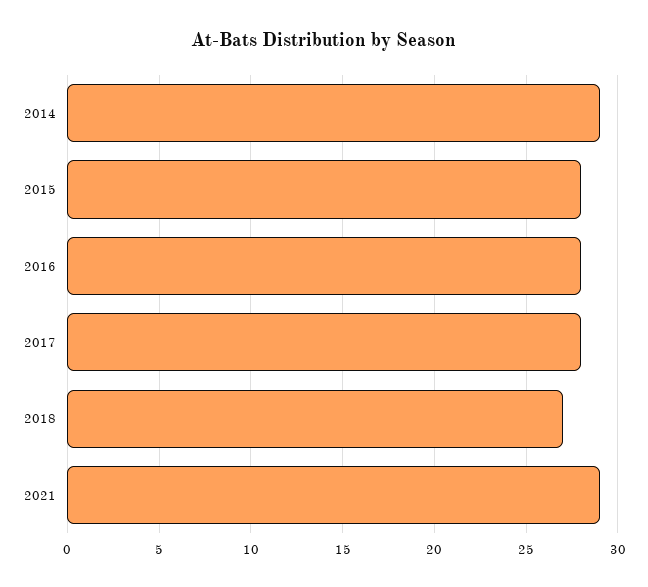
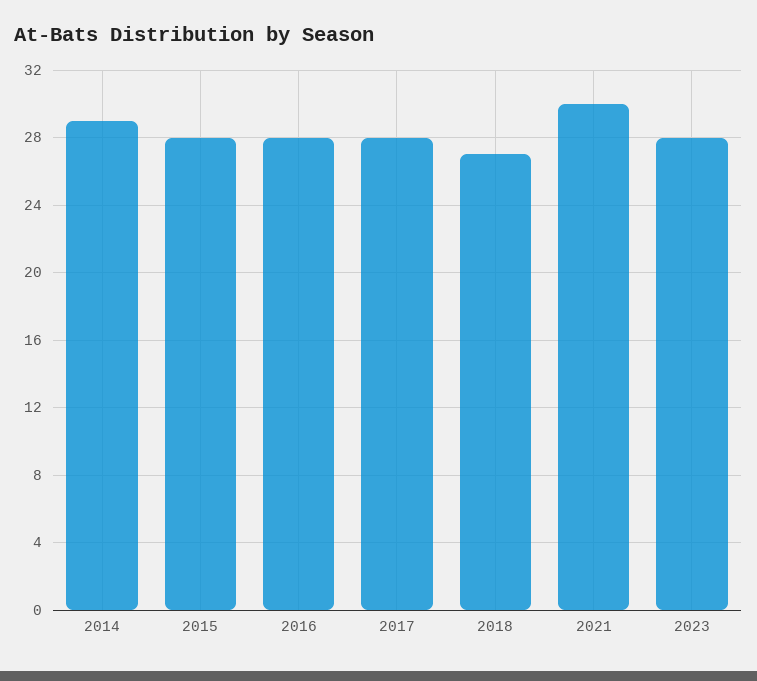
2021: 29 -> 30
2023: none -> 28

